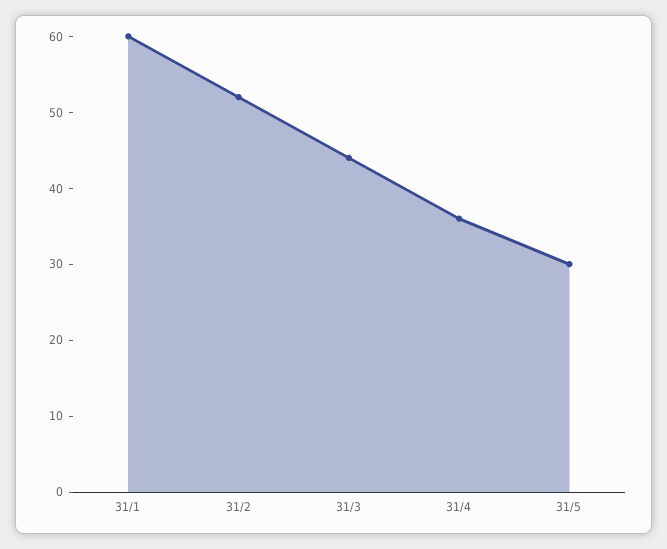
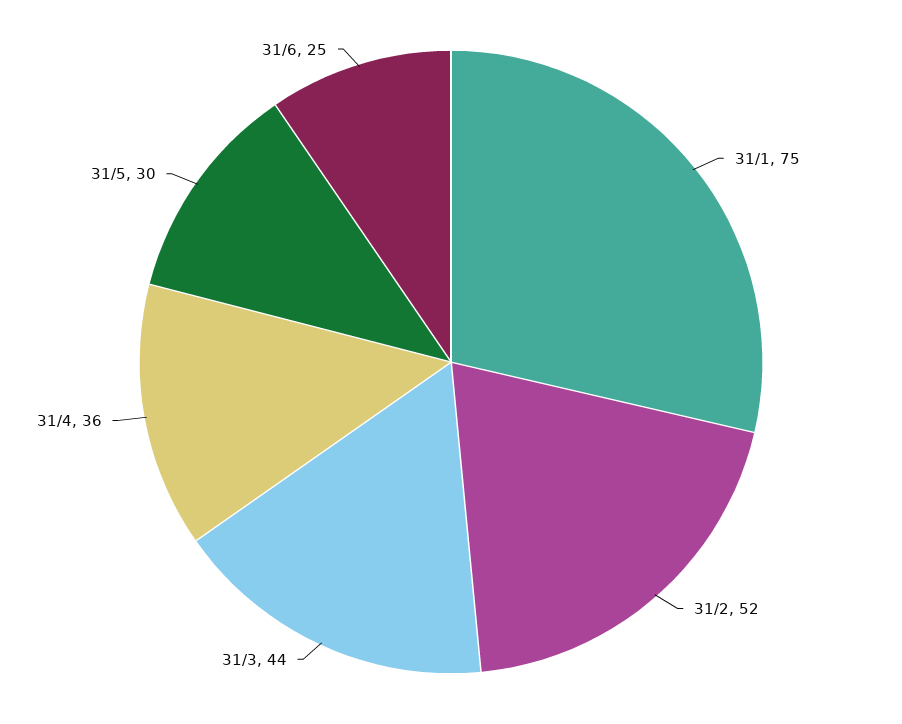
31/1: 60 -> 75
31/6: none -> 25

